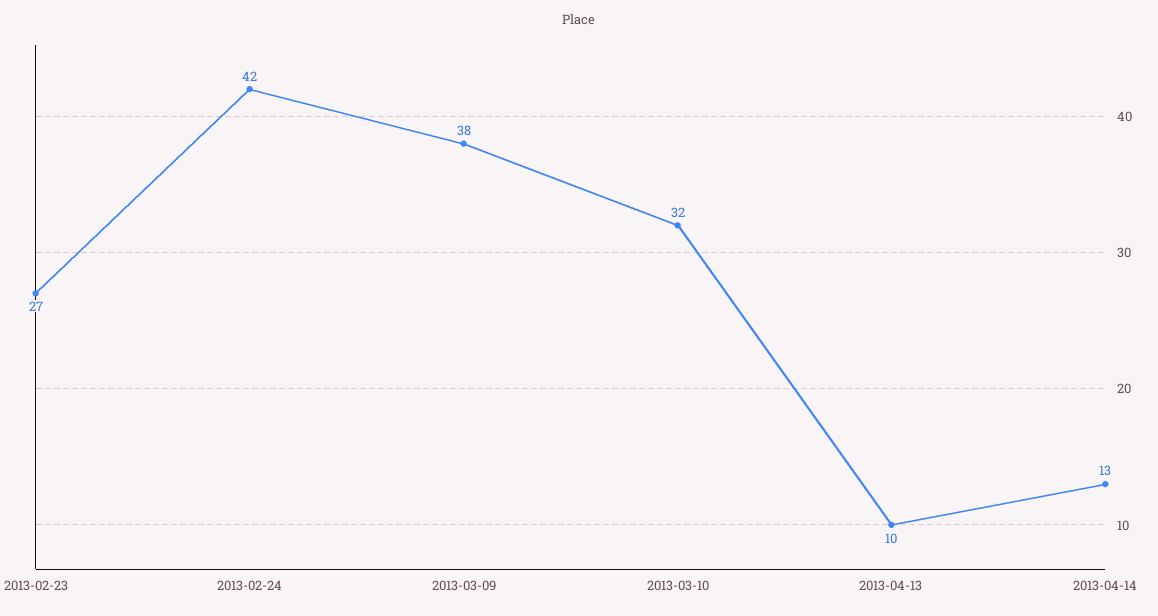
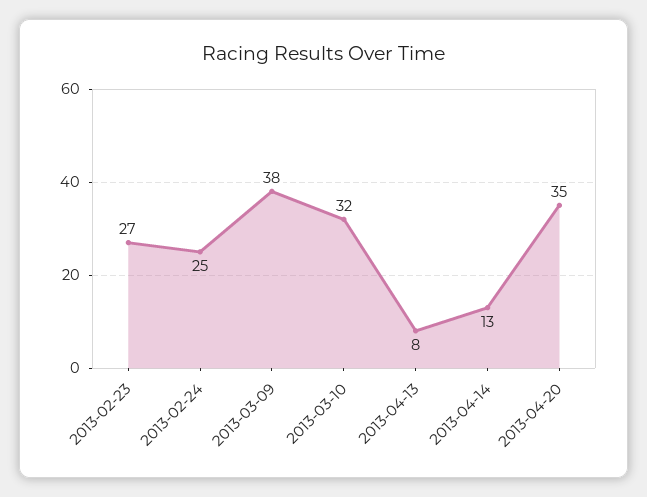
2013-02-24: 42 -> 25
2013-04-13: 10 -> 8
2013-04-20: none -> 35

